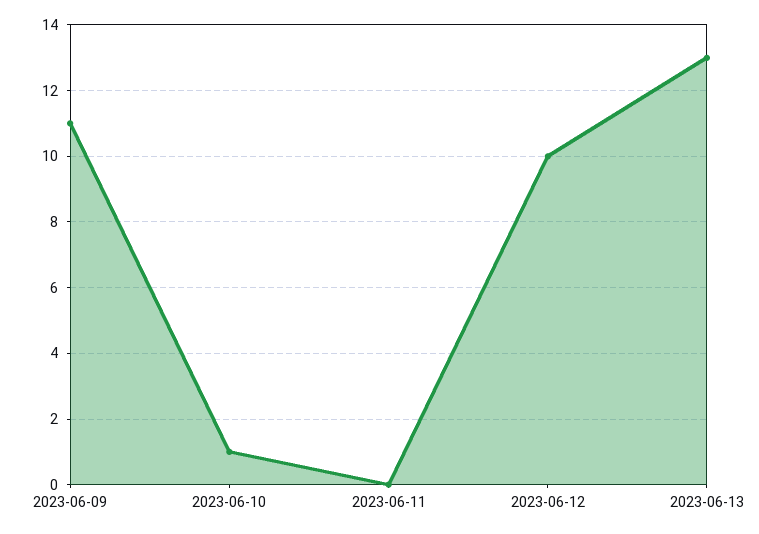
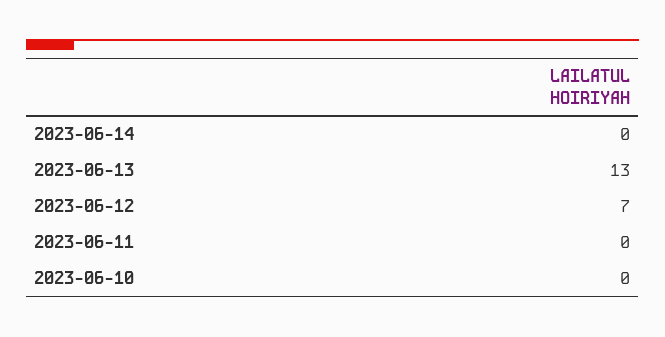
2023-06-09: 11 -> none
2023-06-10: 1 -> 0
2023-06-12: 10 -> 7
2023-06-14: none -> 0

